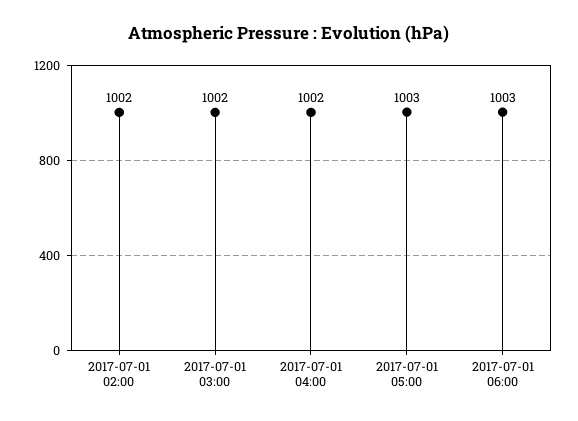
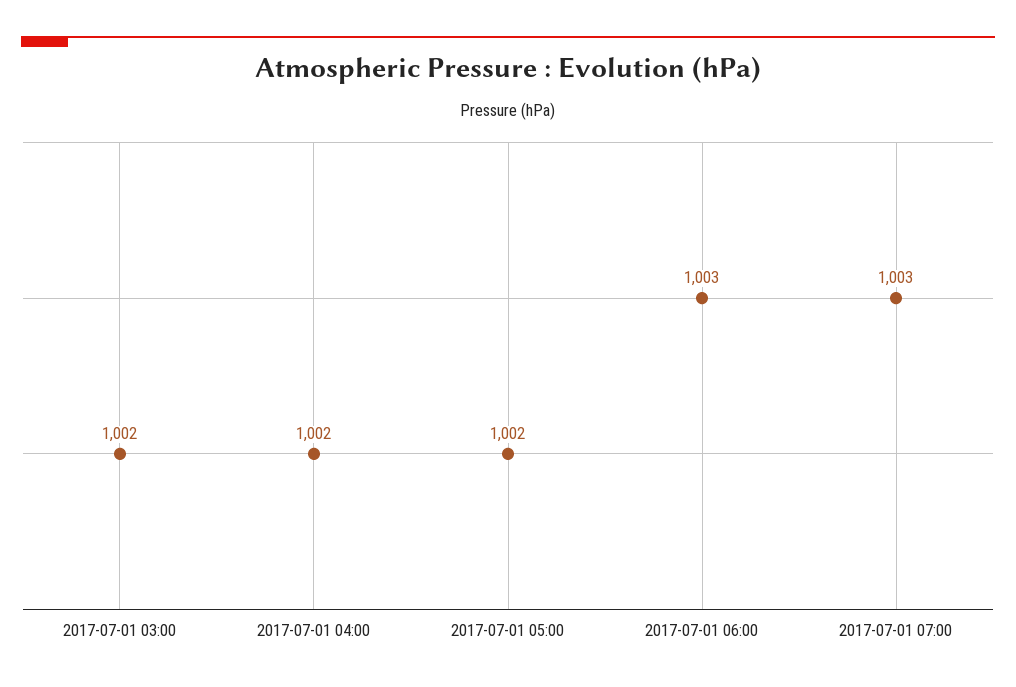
2017-07-01 02:00: 1002 -> none
2017-07-01 05:00: 1003 -> 1002
2017-07-01 07:00: none -> 1003

